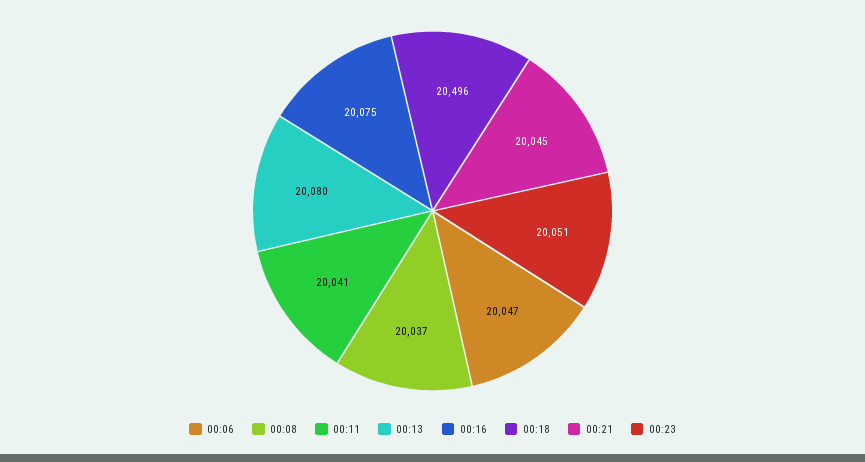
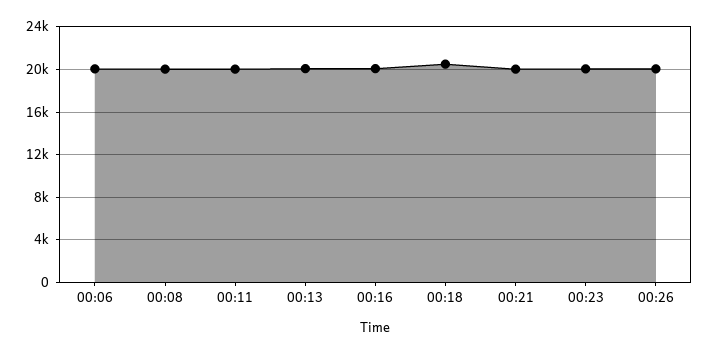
00:26: none -> 20000

